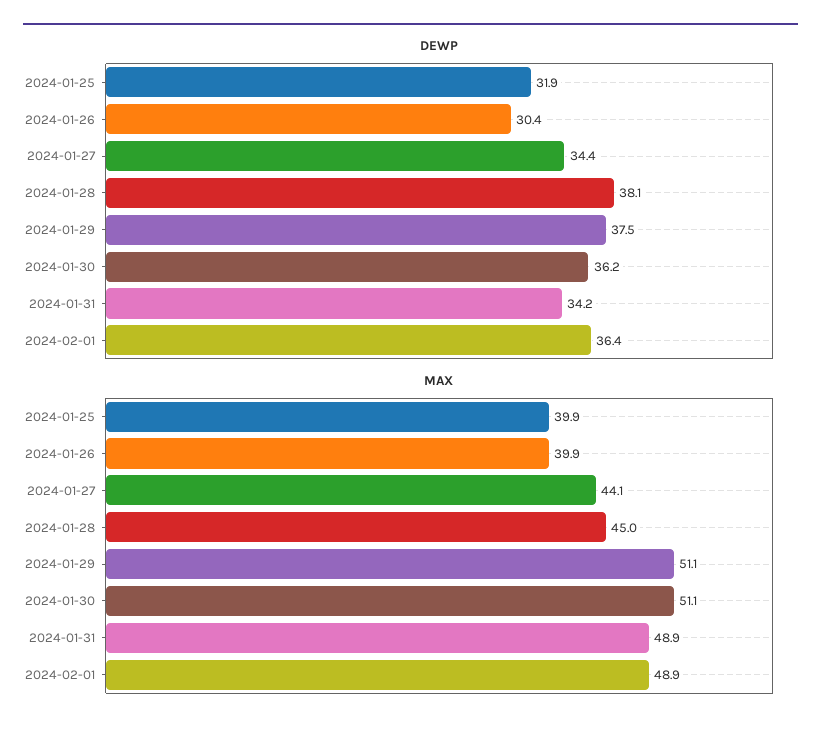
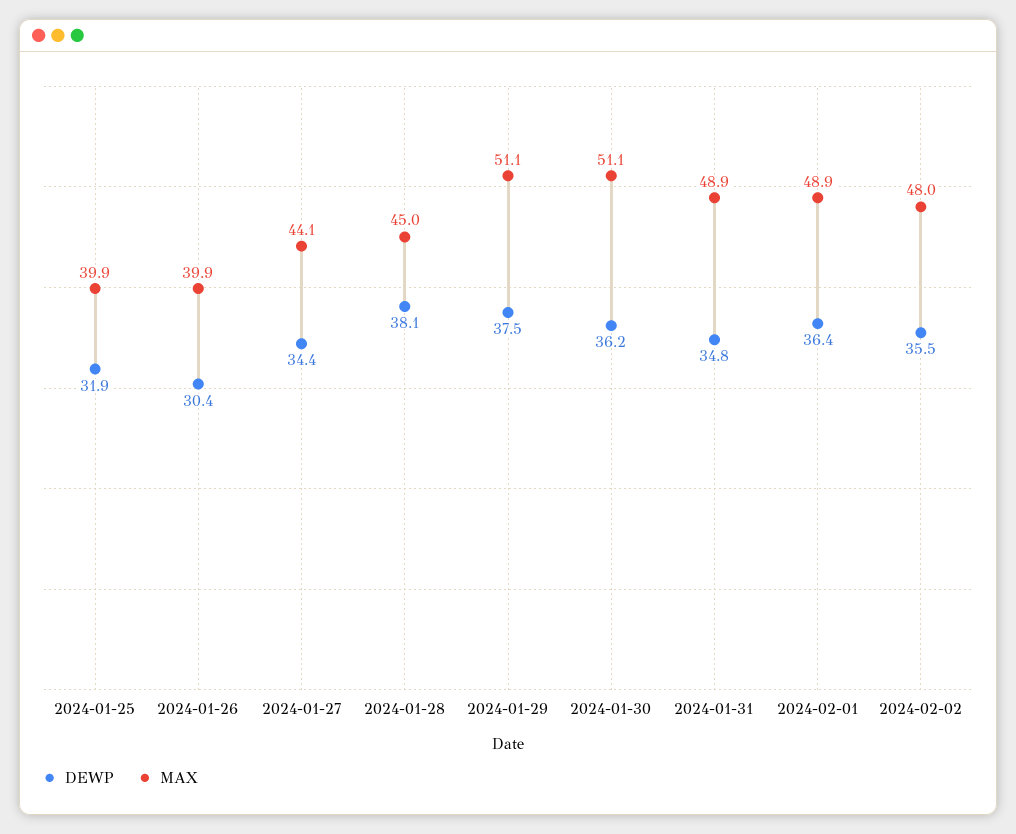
DEWP, 2024-01-31: 34.2 -> 34.8
DEWP, 2024-02-02: none -> 35.5
MAX, 2024-02-02: none -> 48

